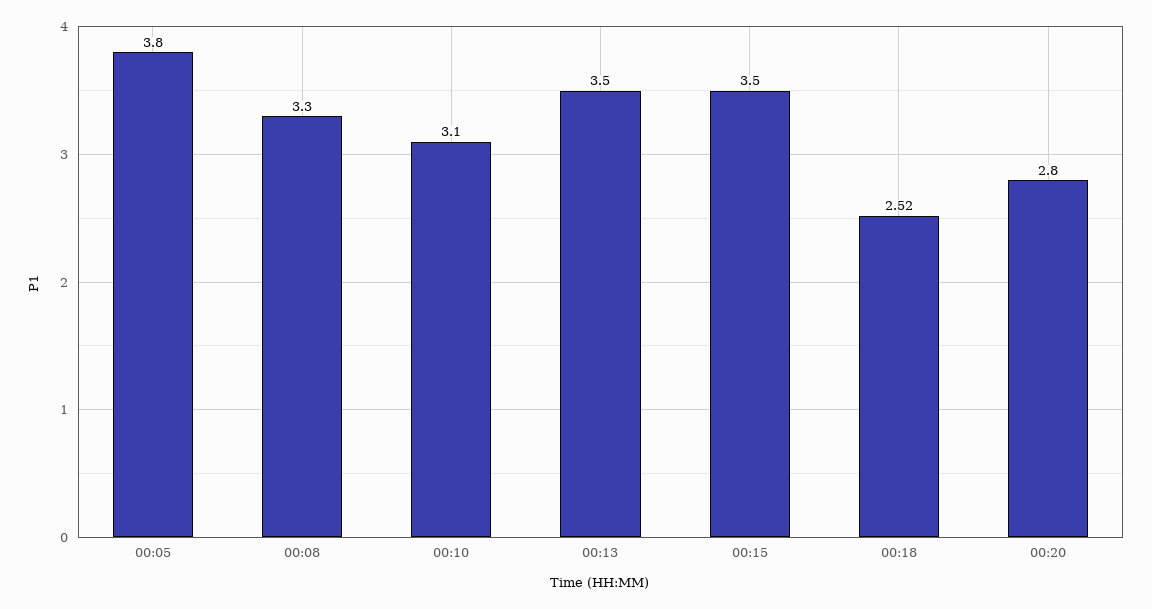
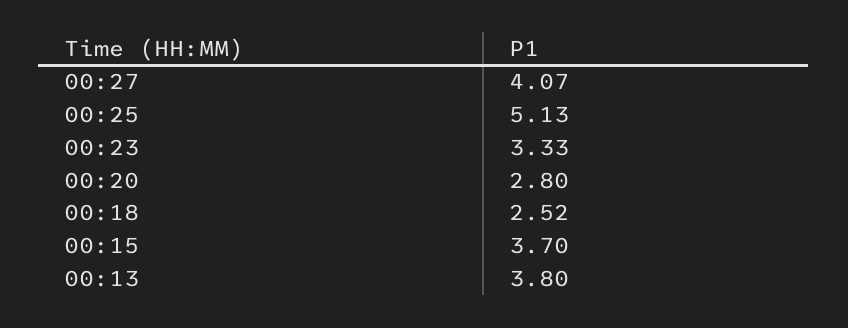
00:05: 3.8 -> none
00:08: 3.3 -> none
00:10: 3.1 -> none
00:13: 3.5 -> 3.8
00:15: 3.5 -> 3.7
00:27: none -> 4.07
00:25: none -> 5.13
00:23: none -> 3.33

